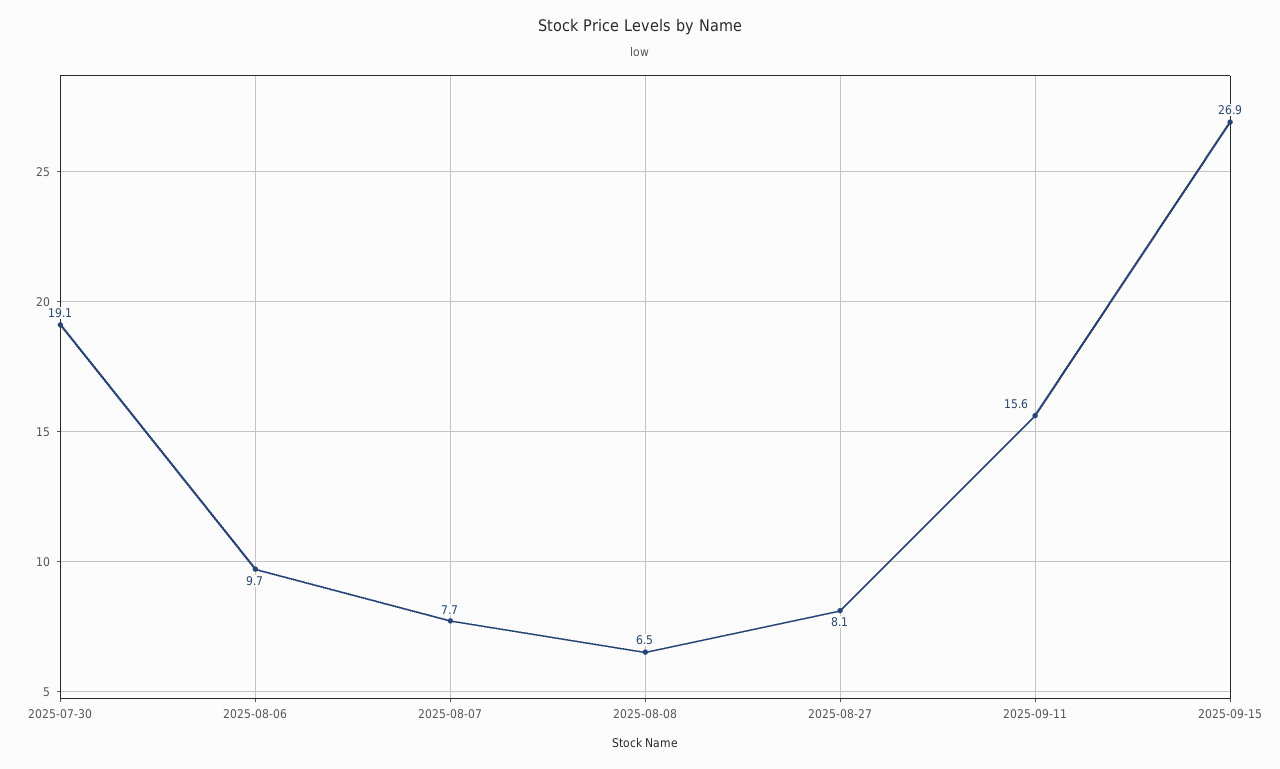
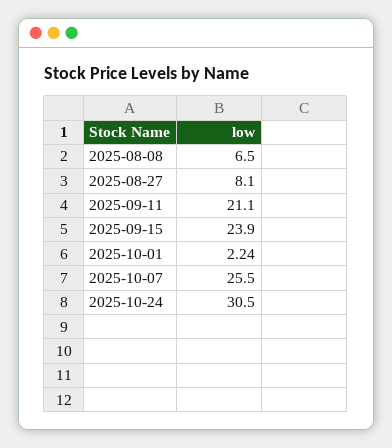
2025-07-30: 19.1 -> none
2025-08-06: 9.7 -> none
2025-08-07: 7.7 -> none
2025-09-11: 15.6 -> 21.1
2025-09-15: 26.9 -> 23.9
2025-10-01: none -> 2.24
2025-10-07: none -> 25.5
2025-10-24: none -> 30.5

